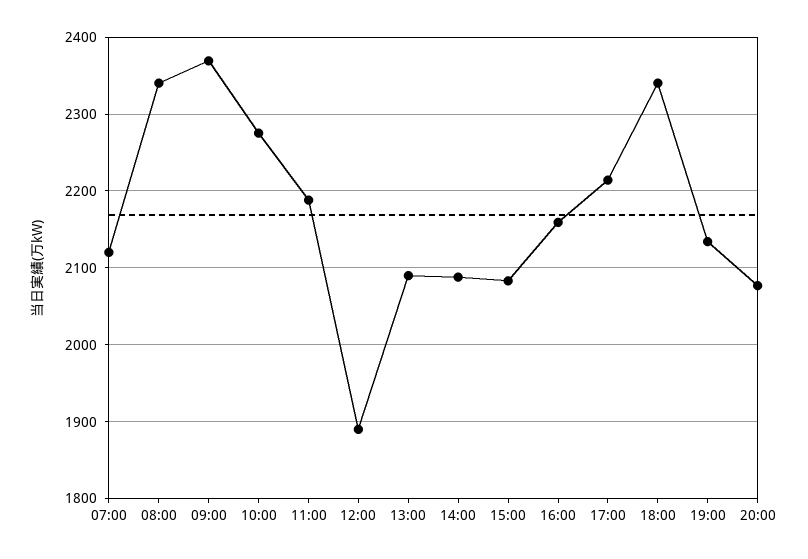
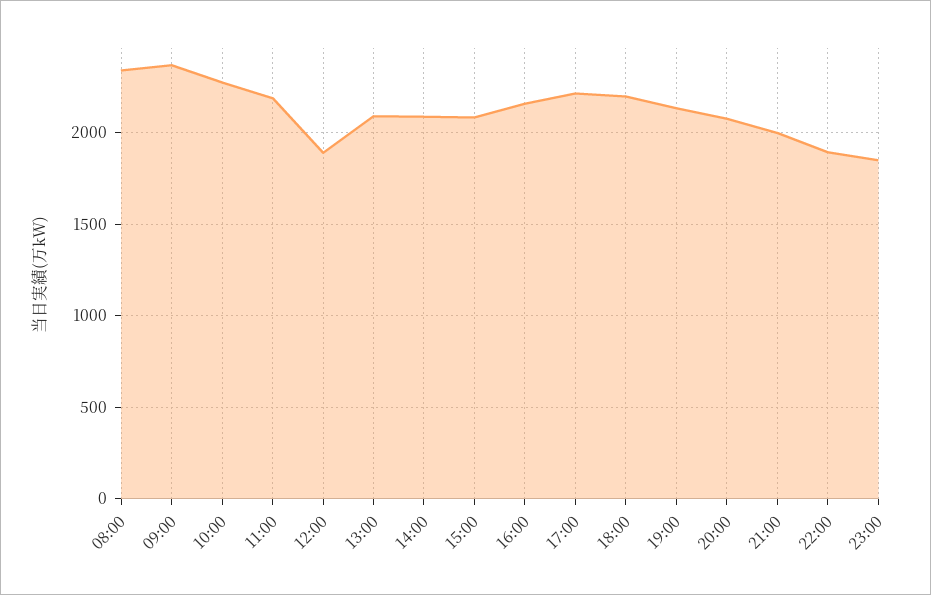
07:00: 2120 -> none
18:00: 2340 -> 2200
21:00: none -> 2000
22:00: none -> 1900
23:00: none -> 1850

